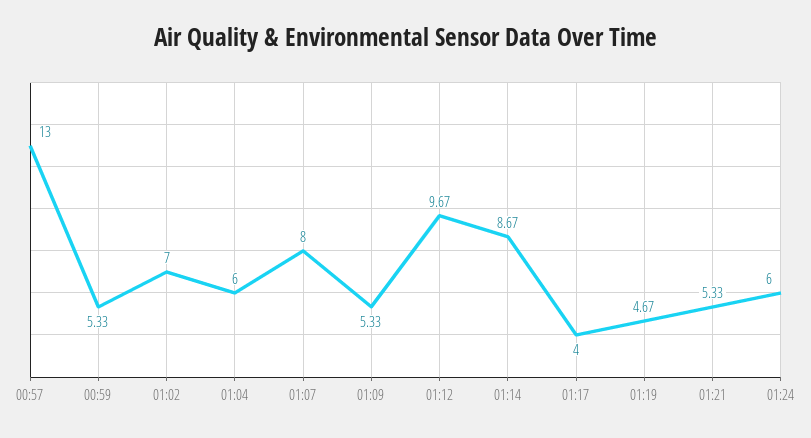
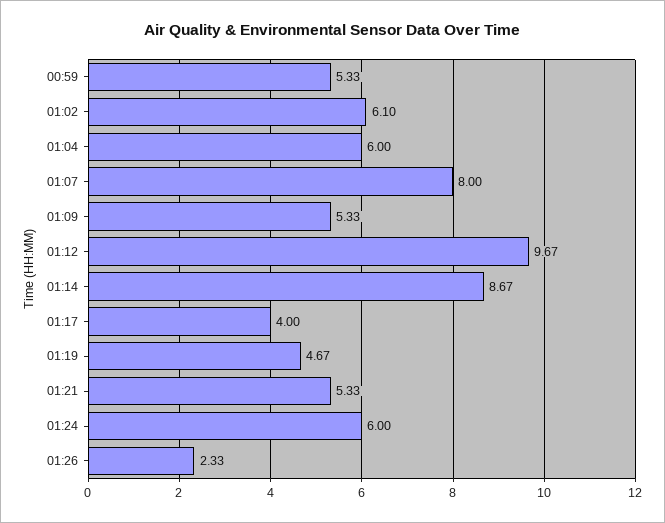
00:57: 13 -> none
01:02: 7 -> 6.1
01:26: none -> 2.33

